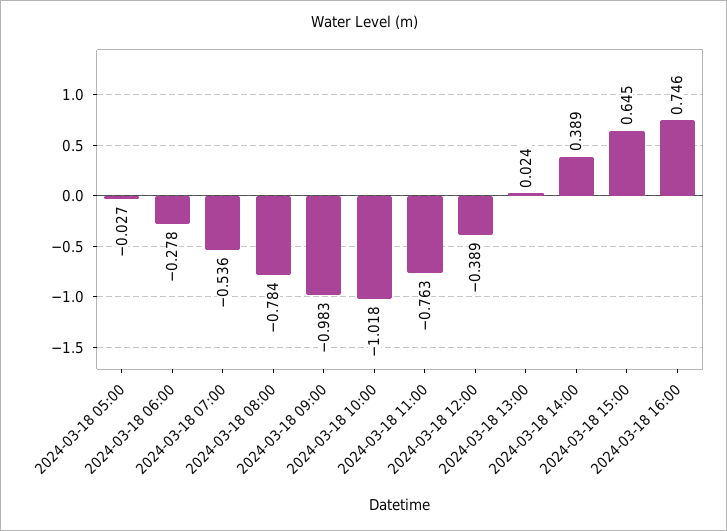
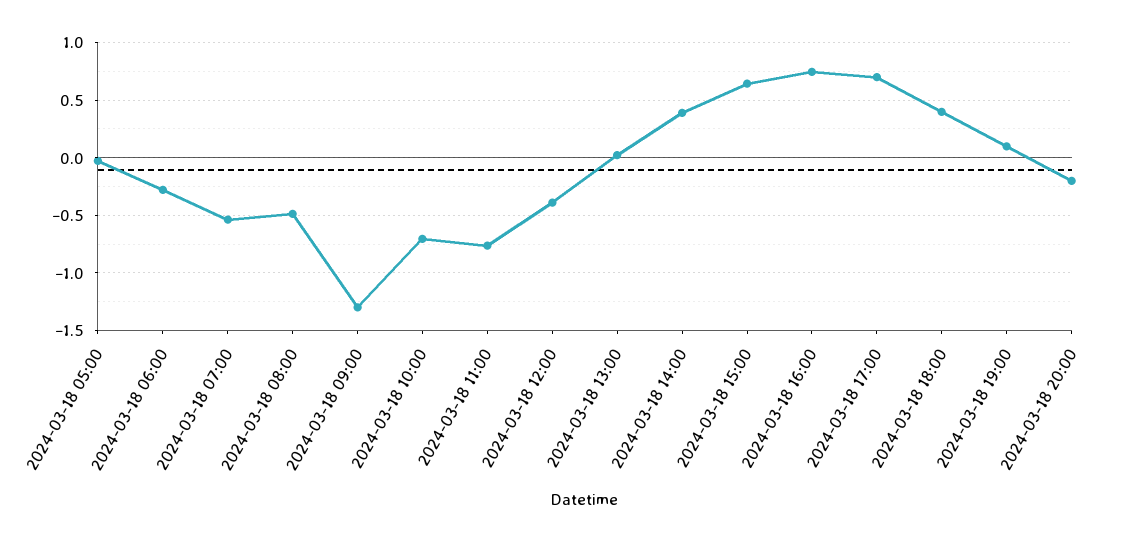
2024-03-18 08:00: -0.784 -> -0.5
2024-03-18 09:00: -0.983 -> -1.3
2024-03-18 10:00: -1.018 -> -0.7
2024-03-18 17:00: none -> 0.7
2024-03-18 18:00: none -> 0.4
2024-03-18 19:00: none -> 0.1
2024-03-18 20:00: none -> -0.2

